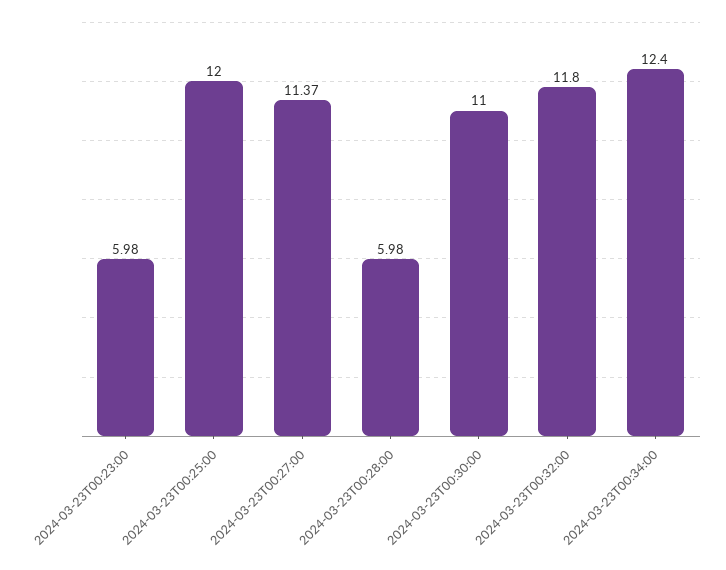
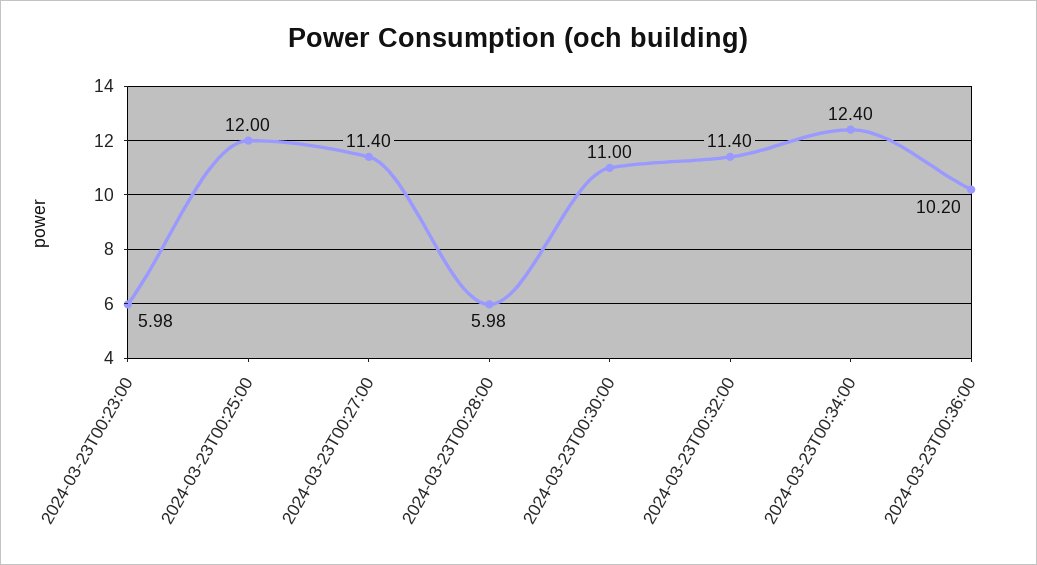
2024-03-23T00:27:00: 11.37 -> 11.4
2024-03-23T00:32:00: 11.8 -> 11.4
2024-03-23T00:36:00: none -> 10.2

